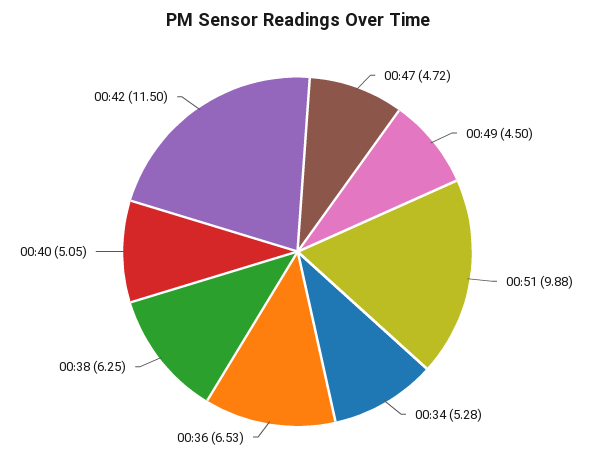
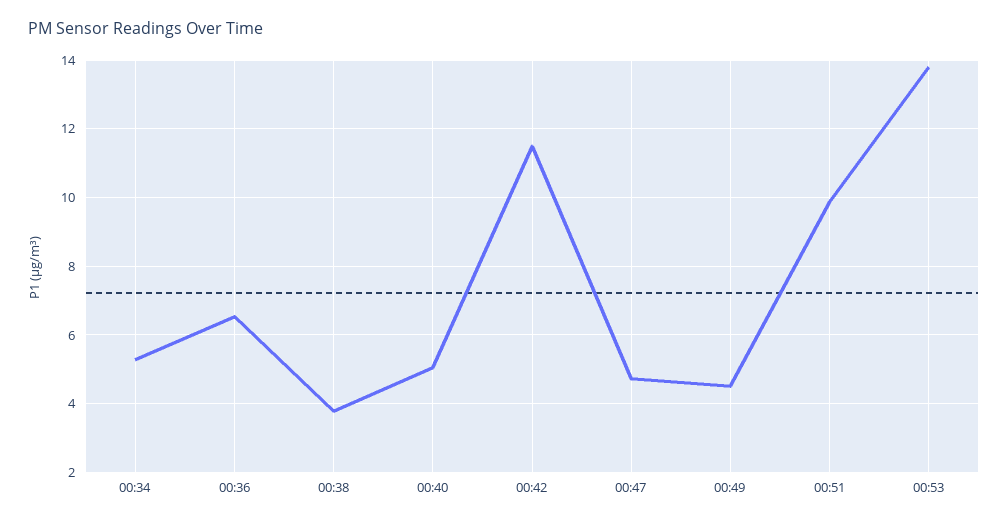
00:38: 6.25 -> 3.8
00:53: none -> 13.8

